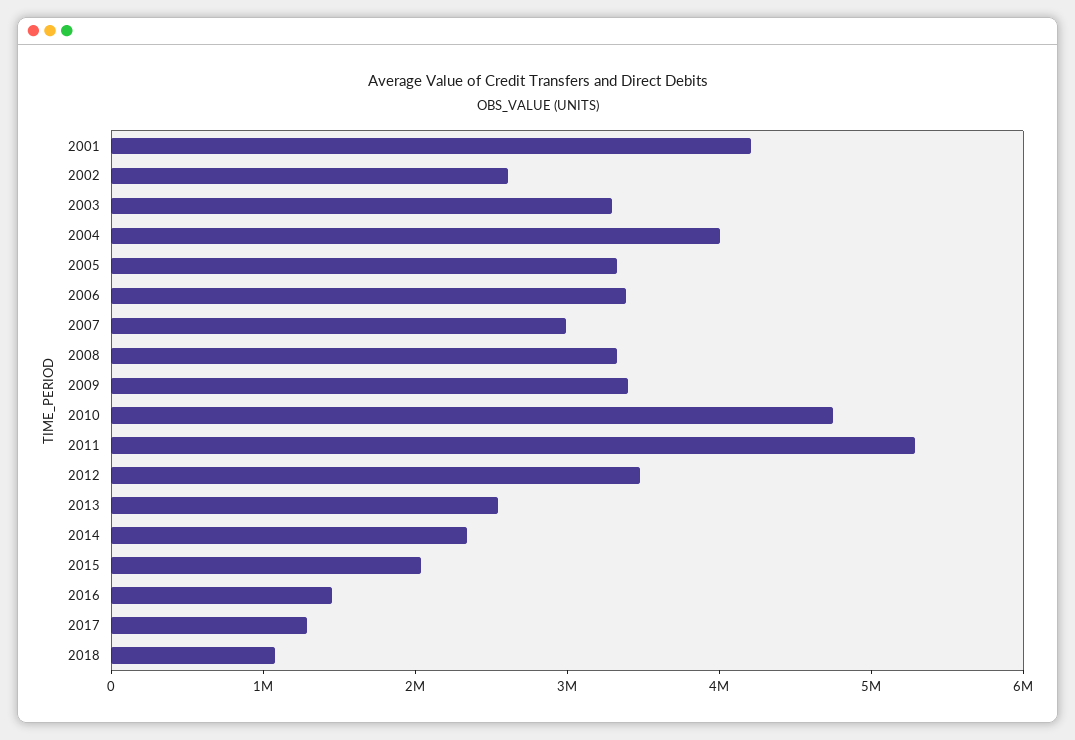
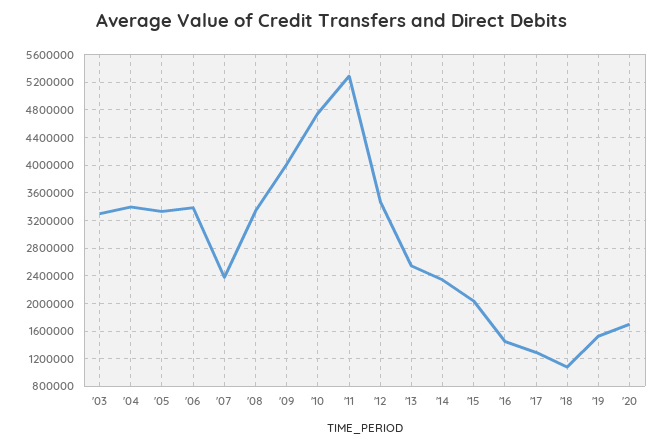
2001: 4200000 -> none
2002: 2600000 -> none
2004: 4000000 -> 3400000
2007: 3000000 -> 2400000
2009: 3400000 -> 4000000
'19: none -> 1500000
'20: none -> 1700000

